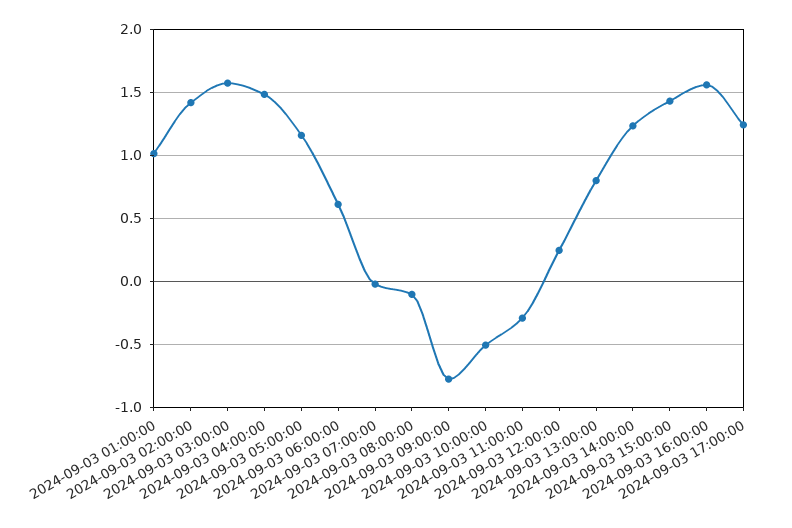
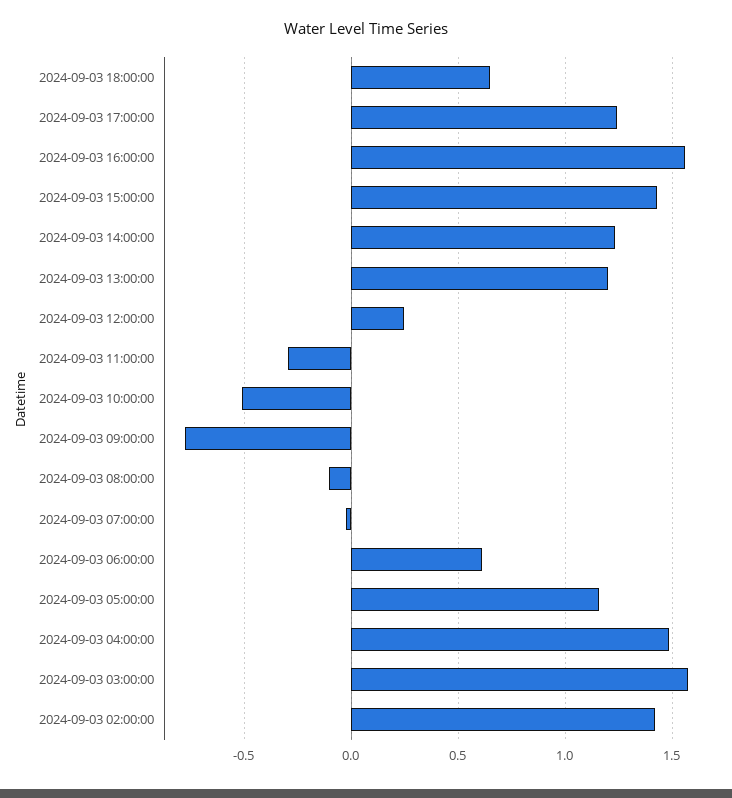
2024-09-03 01:00:00: 1 -> none
2024-09-03 13:00:00: 0.8 -> 1.2
2024-09-03 18:00:00: none -> 0.65

